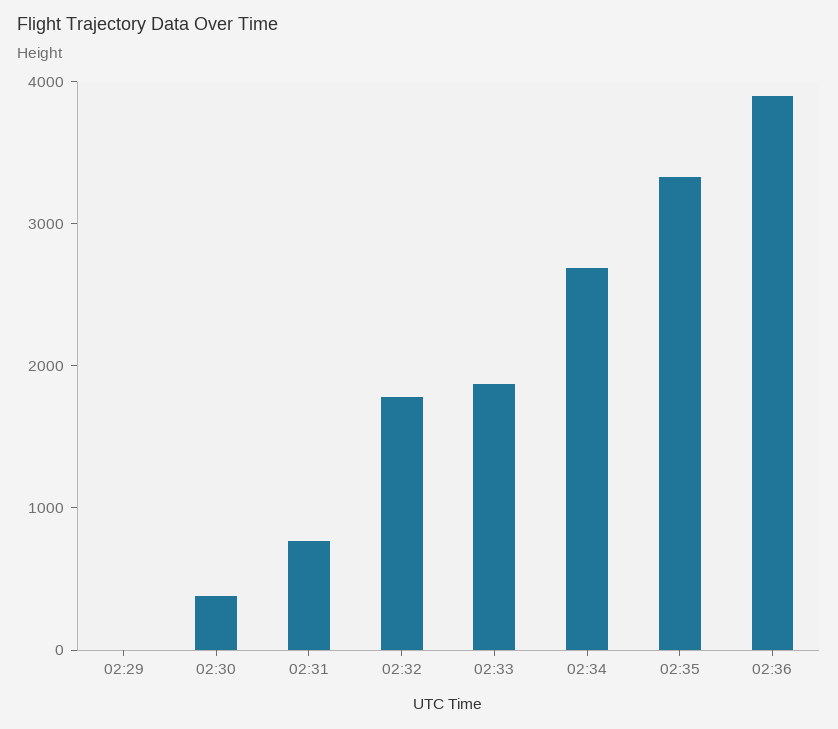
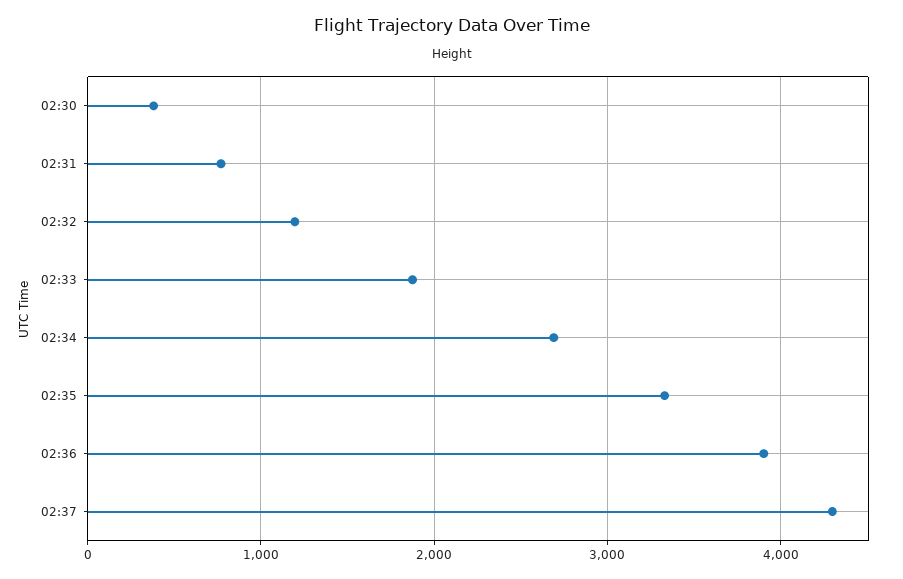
02:29: 0 -> none
02:32: 1800 -> 1200
02:37: none -> 4300

